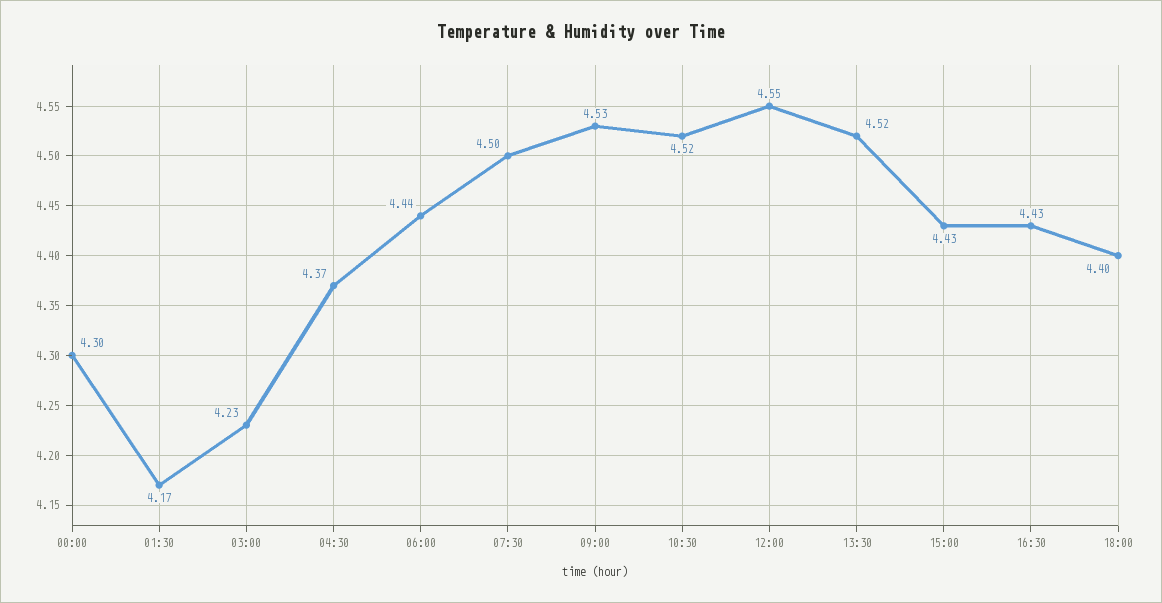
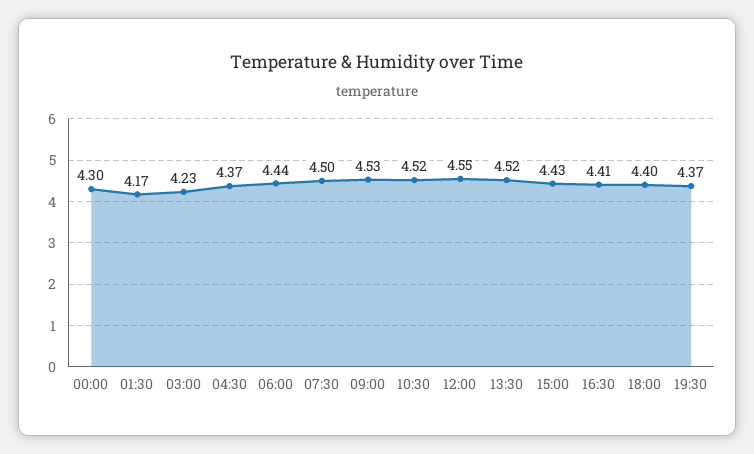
16:30: 4.43 -> 4.41
19:30: none -> 4.37

